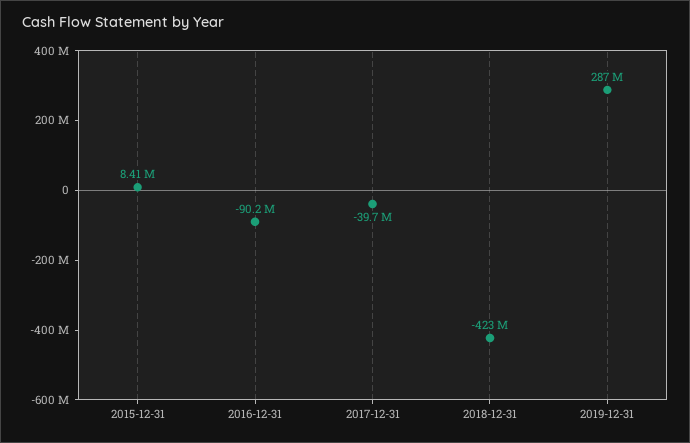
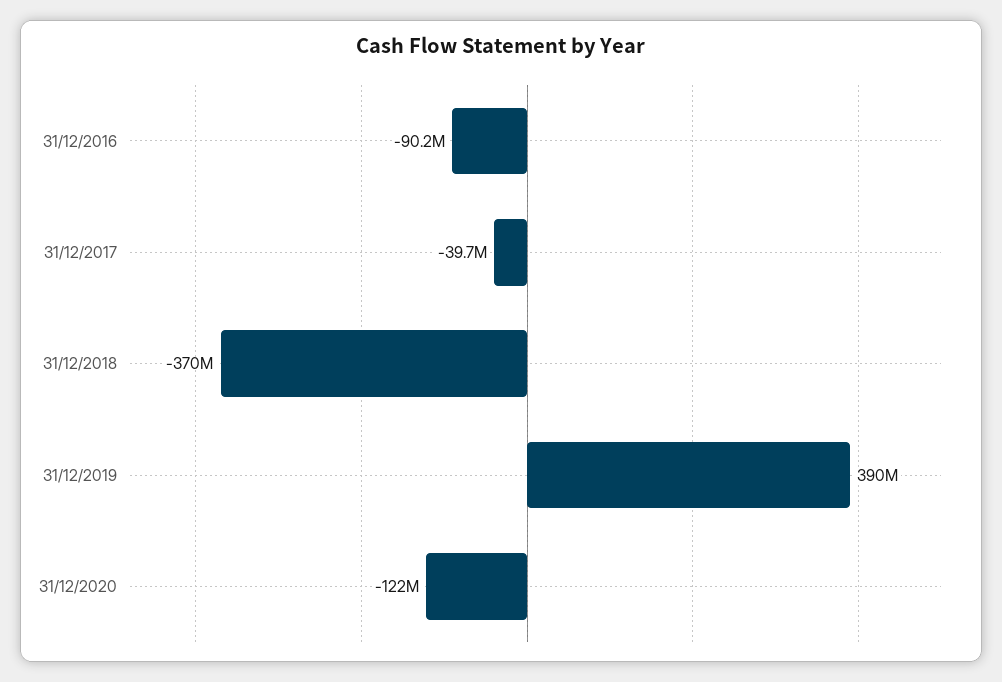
2015-12-31: 8410000 -> none
2018-12-31: -423000000 -> -370000000
2019-12-31: 287000000 -> 390000000
31/12/2020: none -> -122000000

